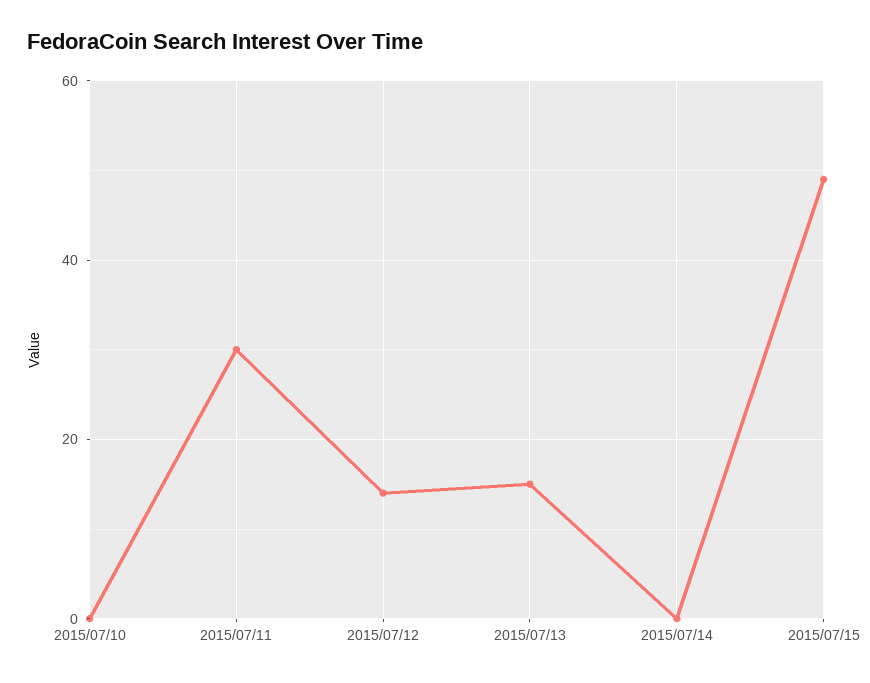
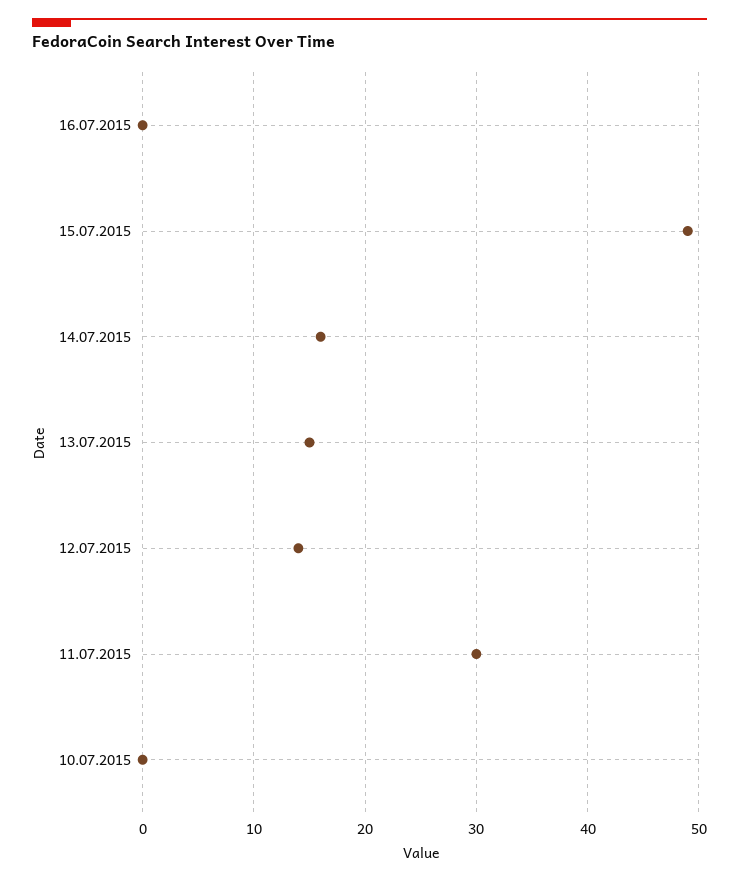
2015/07/14: 0 -> 16
16.07.2015: none -> 0

